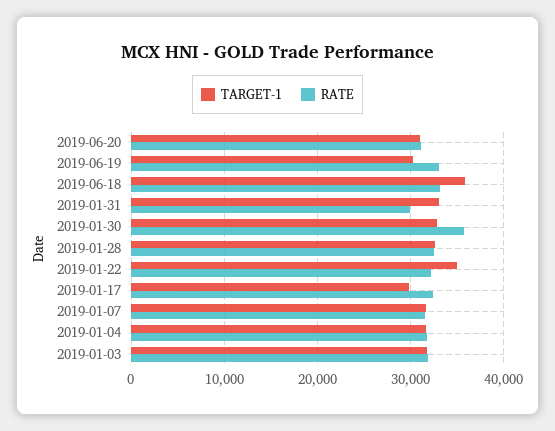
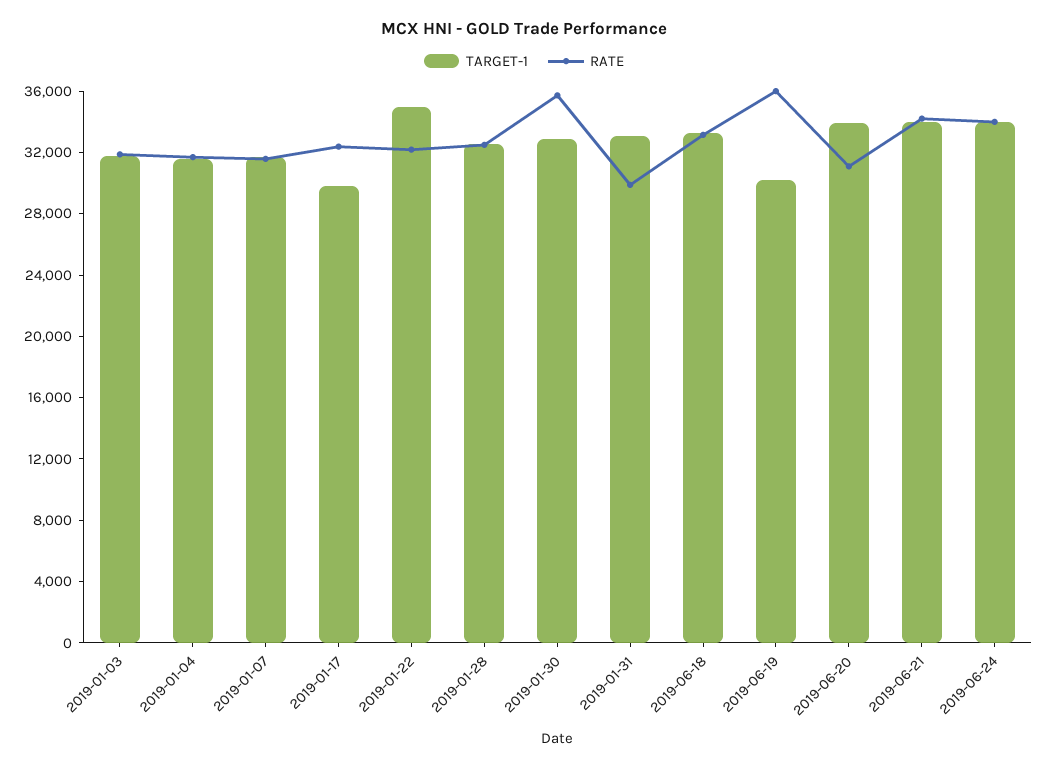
TARGET-1, 2019-06-20: 31000 -> 34000
RATE, 2019-06-19: 33000 -> 36000
TARGET-1, 2019-06-18: 36000 -> 33000
TARGET-1, 2019-06-21: none -> 34000
RATE, 2019-06-21: none -> 34000
TARGET-1, 2019-06-24: none -> 34000
RATE, 2019-06-24: none -> 34000

